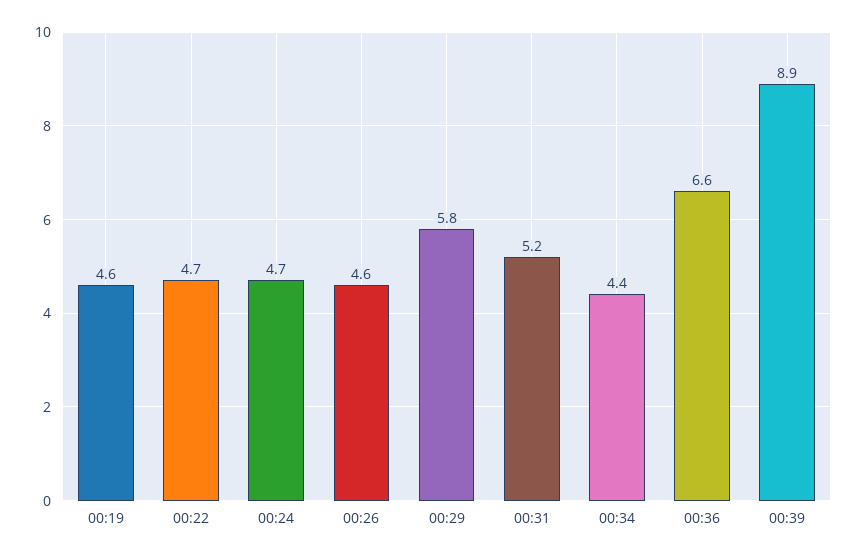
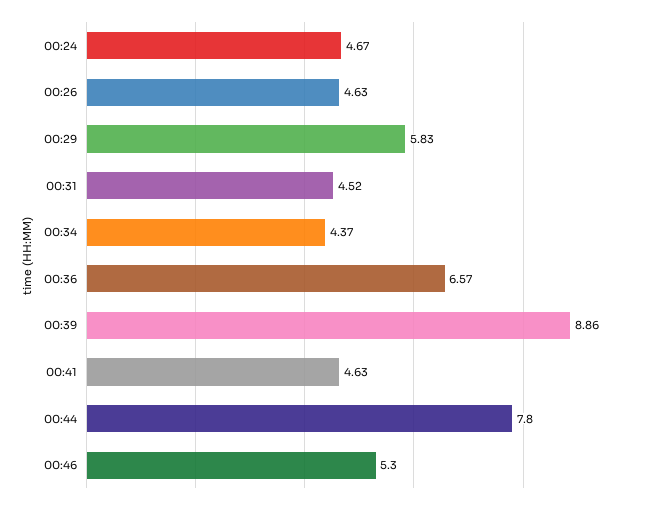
00:19: 4.6 -> none
00:22: 4.7 -> none
00:31: 5.2 -> 4.52
00:41: none -> 4.63
00:44: none -> 7.8
00:46: none -> 5.3

